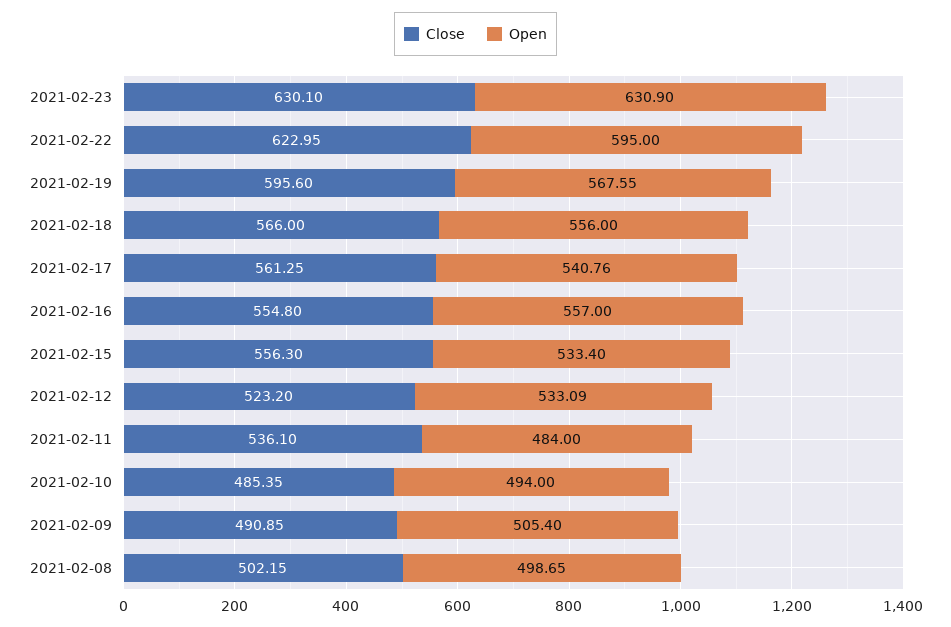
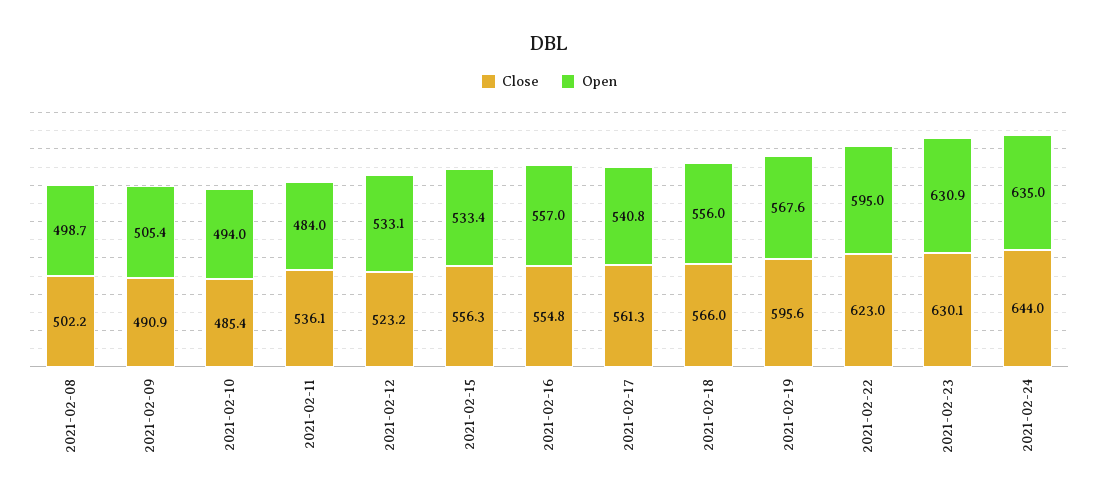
Close, 2021-02-24: none -> 644
Open, 2021-02-24: none -> 635

